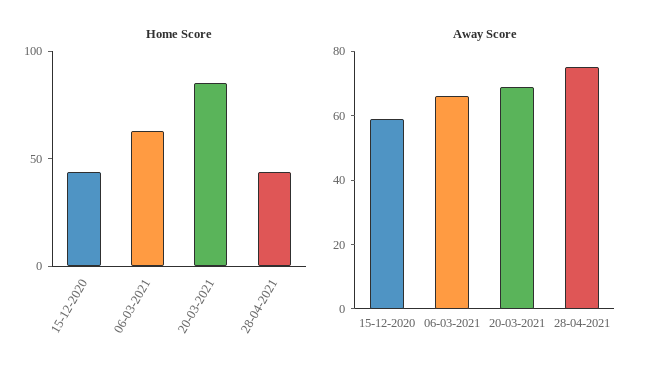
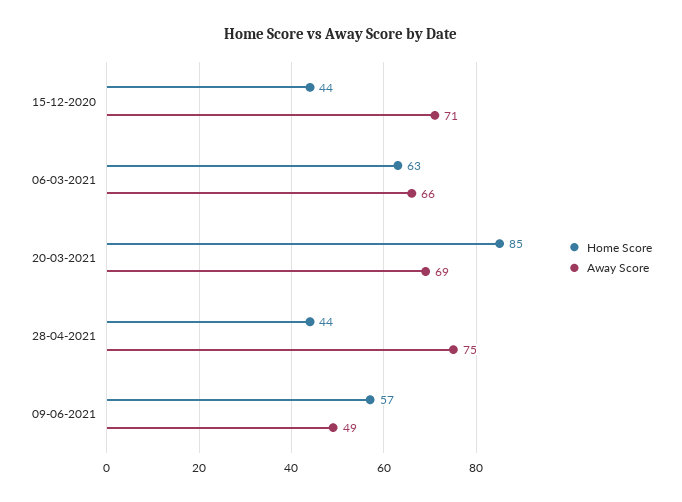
Away Score, 15-12-2020: 60 -> 71
Home Score, 09-06-2021: none -> 57
Away Score, 09-06-2021: none -> 49

